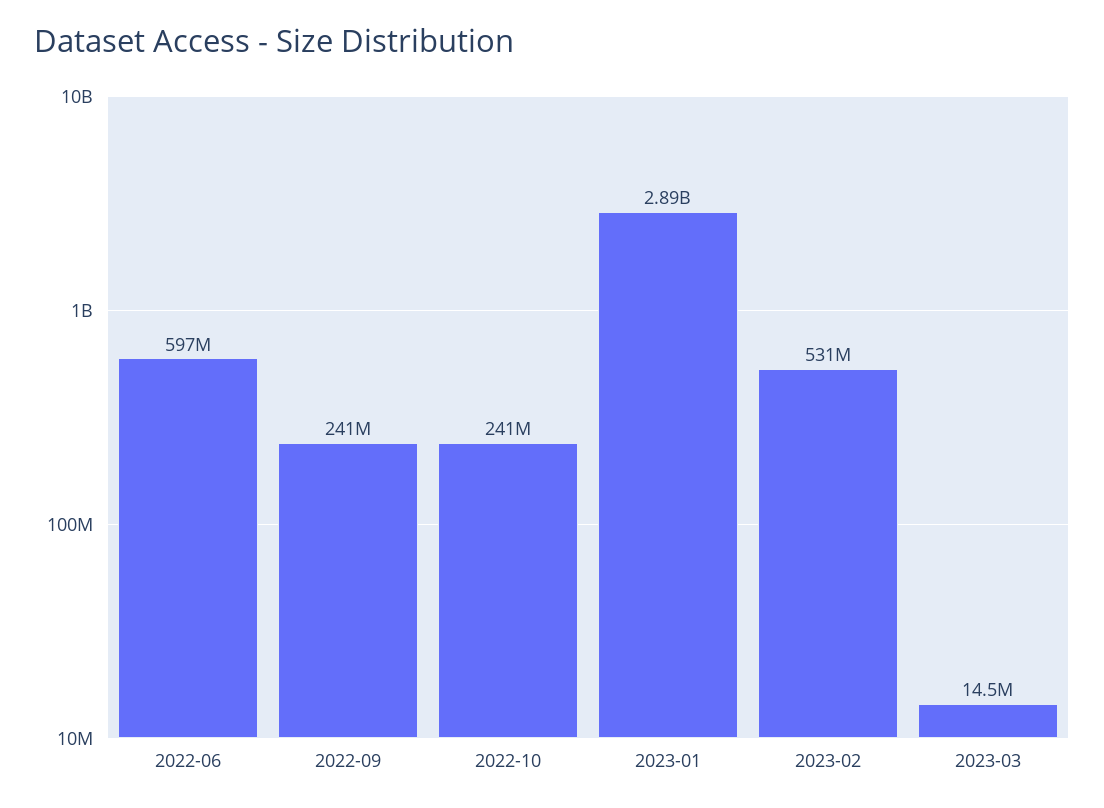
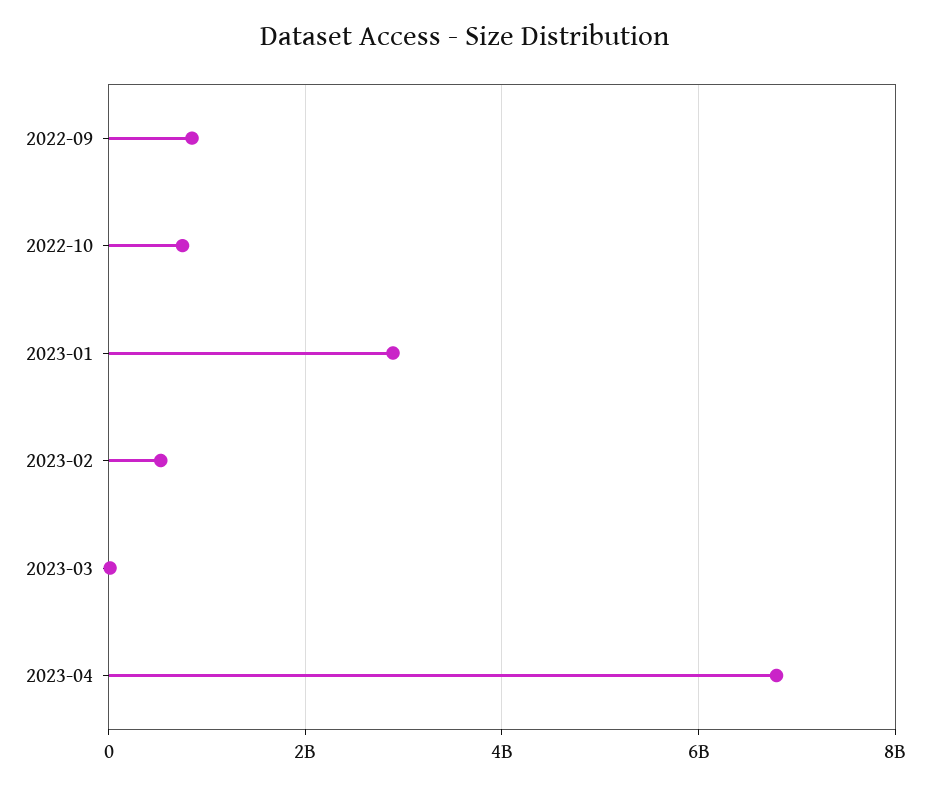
2022-06: 597000000 -> none
2022-09: 241000000 -> 800000000
2022-10: 241000000 -> 800000000
2023-04: none -> 6800000000

